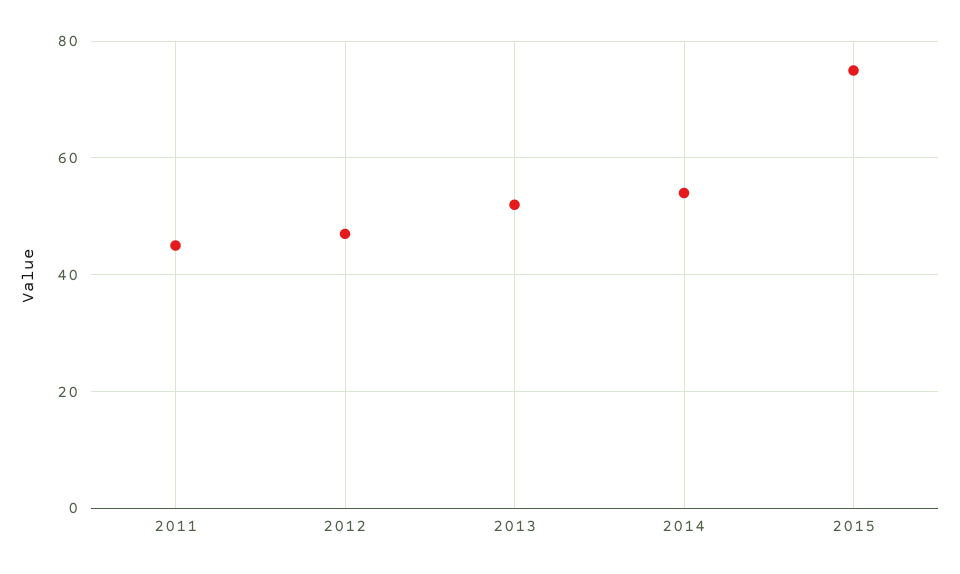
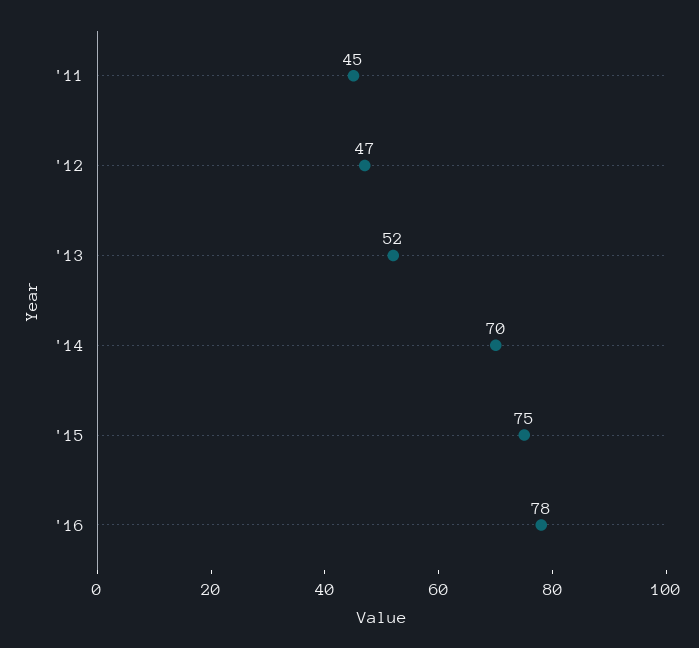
2014: 55 -> 70
'16: none -> 78

